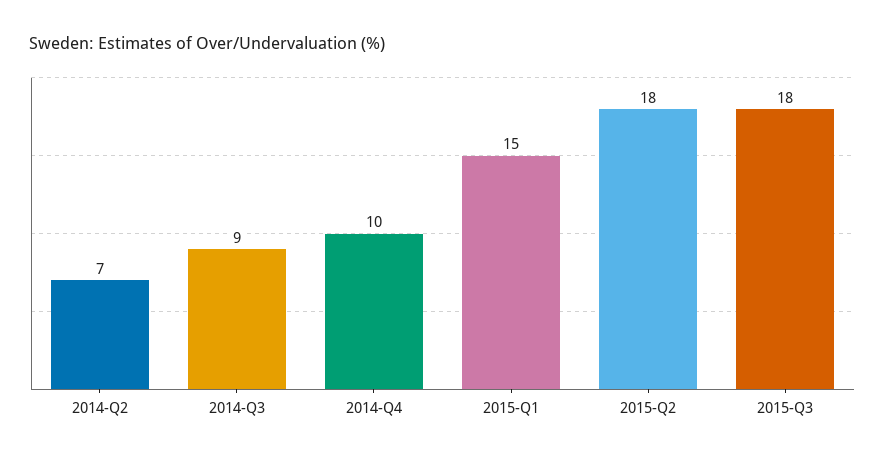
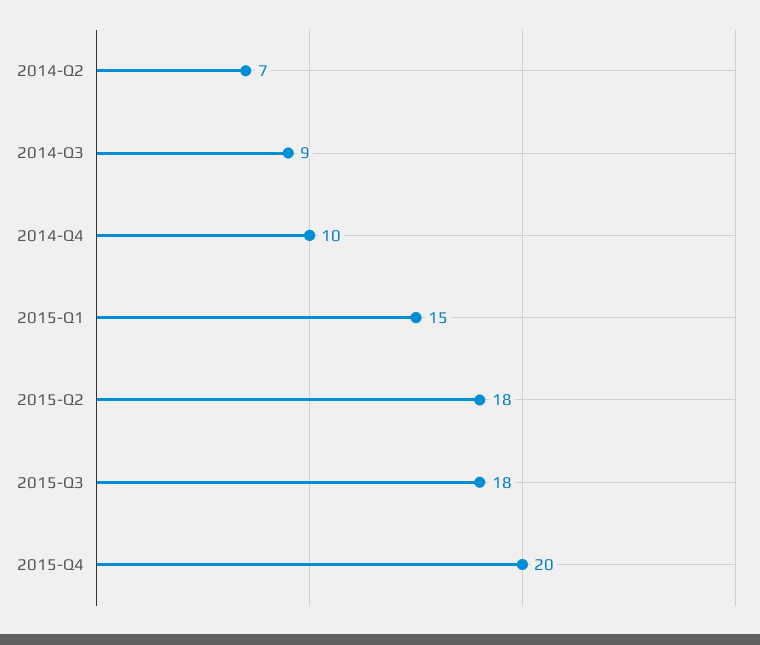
2015-Q4: none -> 20

